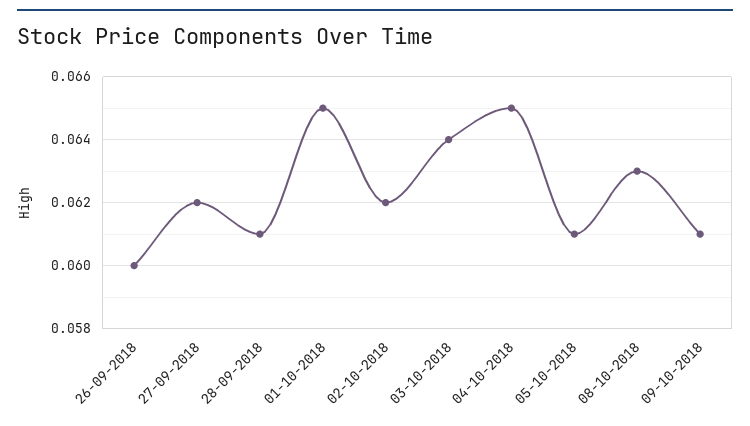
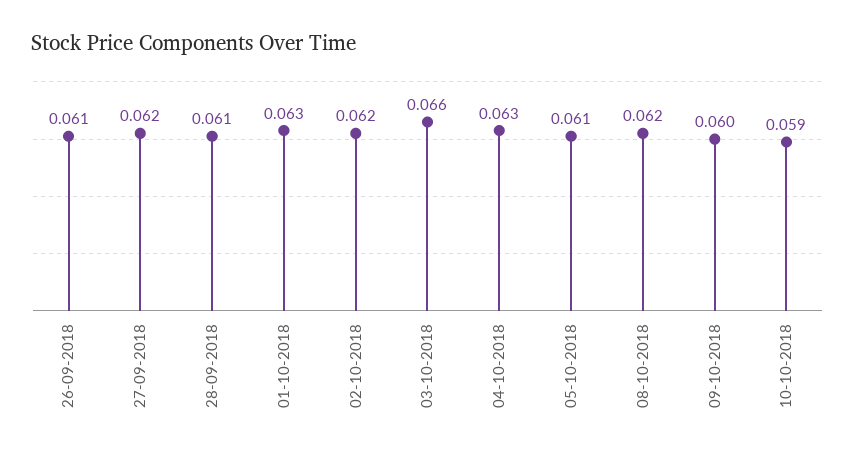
26-09-2018: 0.06 -> 0.061
01-10-2018: 0.065 -> 0.063
03-10-2018: 0.064 -> 0.066
04-10-2018: 0.065 -> 0.063
08-10-2018: 0.063 -> 0.062
09-10-2018: 0.061 -> 0.06
10-10-2018: none -> 0.059

